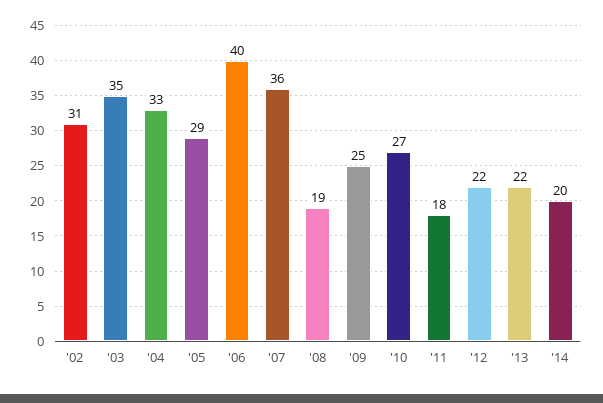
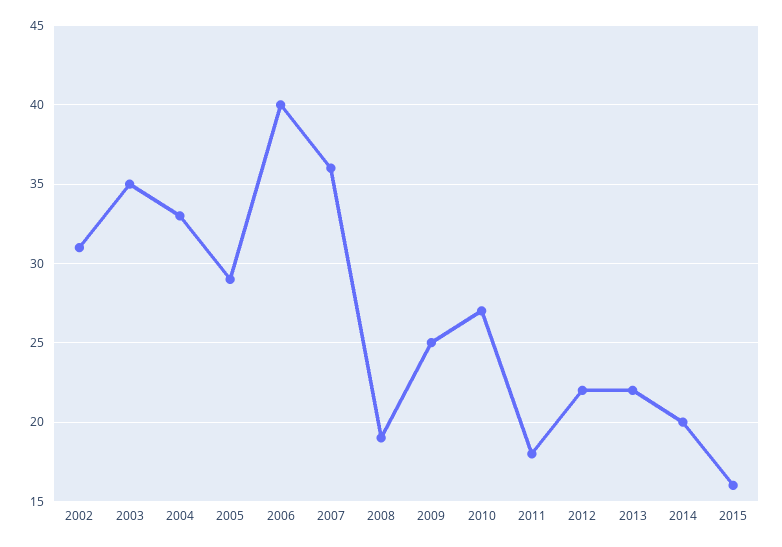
2015: none -> 16

